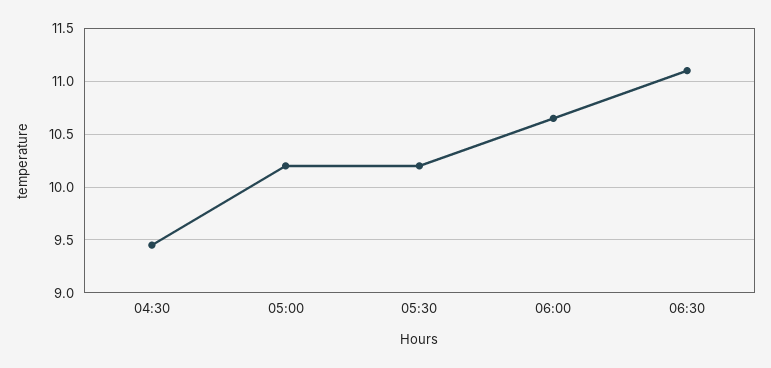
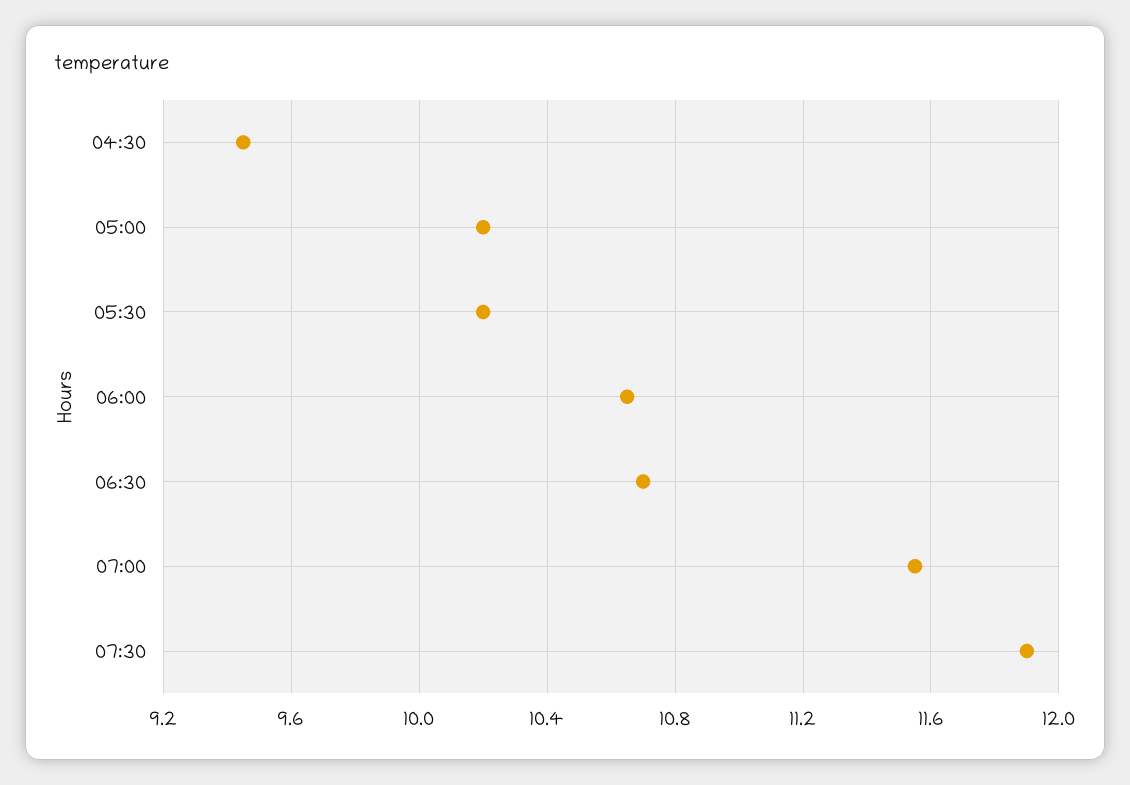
06:30: 11.1 -> 10.7
07:00: none -> 11.55
07:30: none -> 11.9

